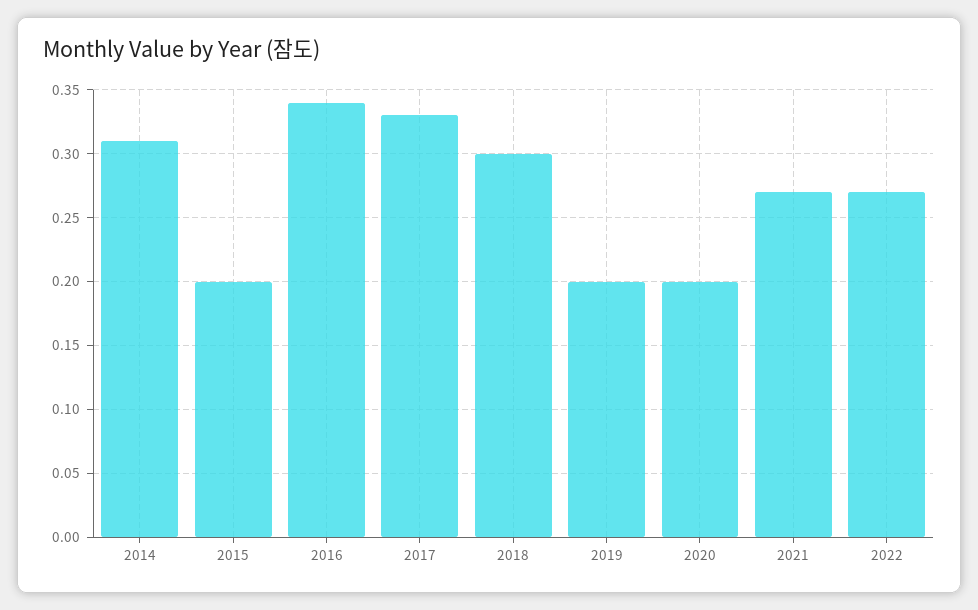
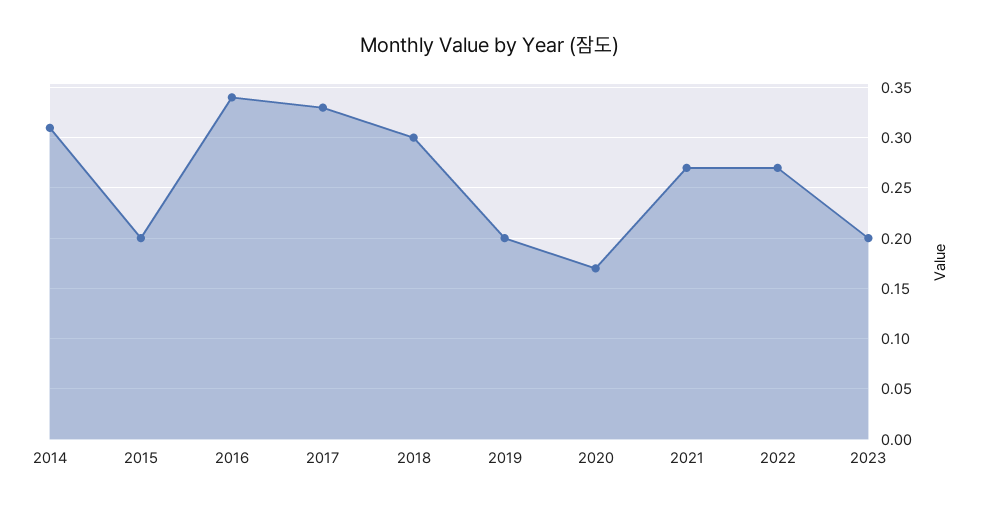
2020: 0.2 -> 0.17
2023: none -> 0.2

